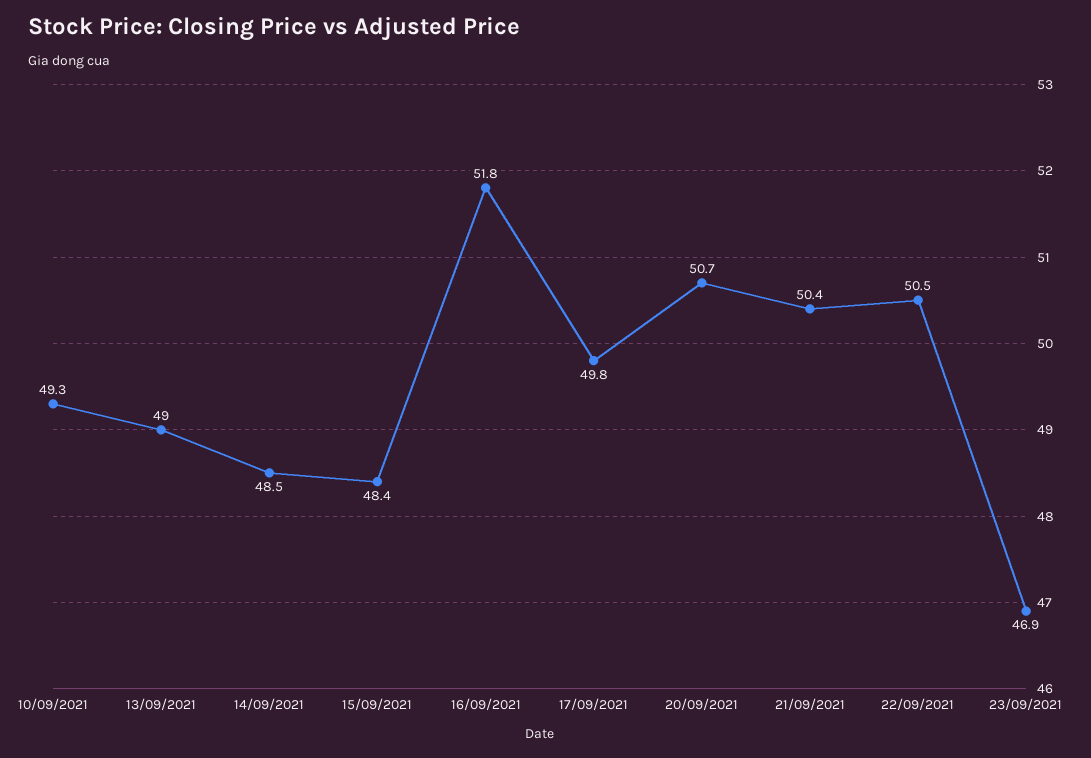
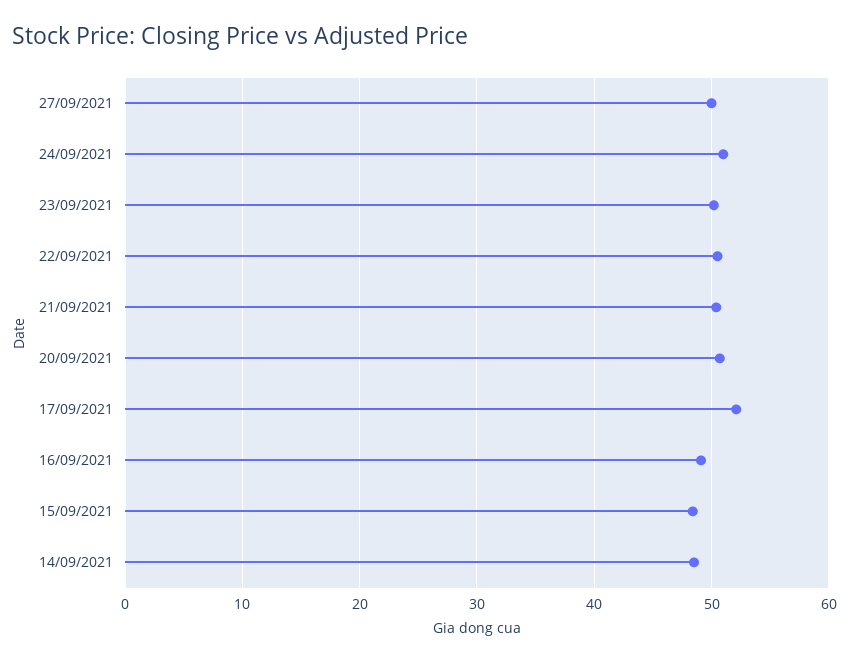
10/09/2021: 49.3 -> none
13/09/2021: 49 -> none
16/09/2021: 51.8 -> 49
17/09/2021: 49.8 -> 52
23/09/2021: 46.9 -> 50
27/09/2021: none -> 50
24/09/2021: none -> 51

